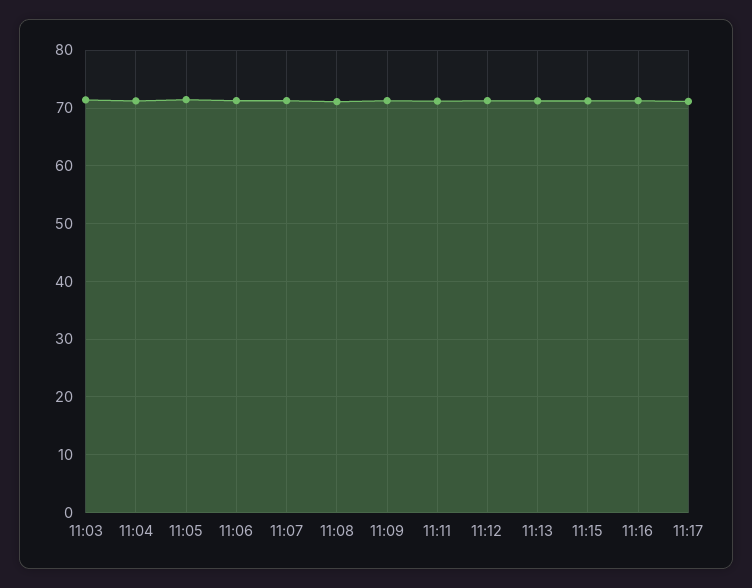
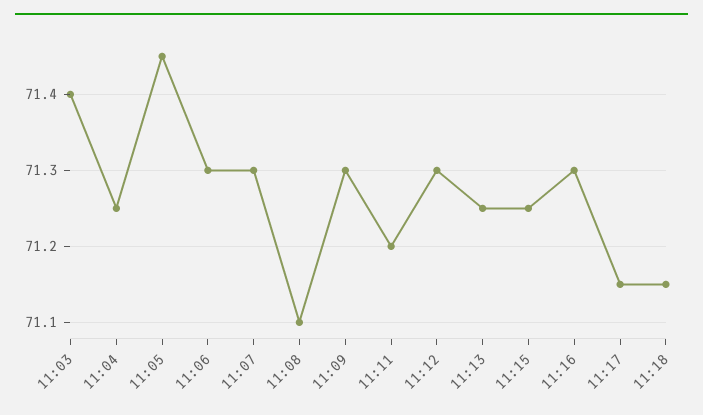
11:18: none -> 71.15

